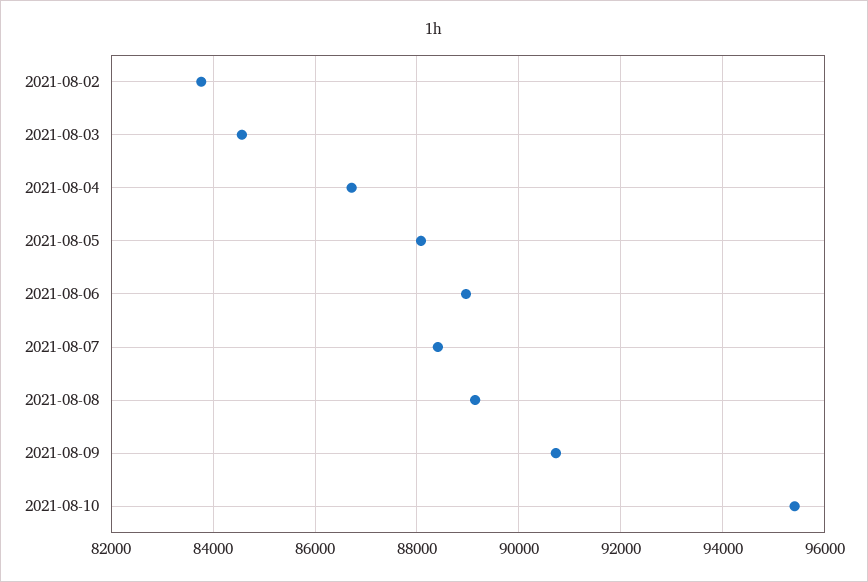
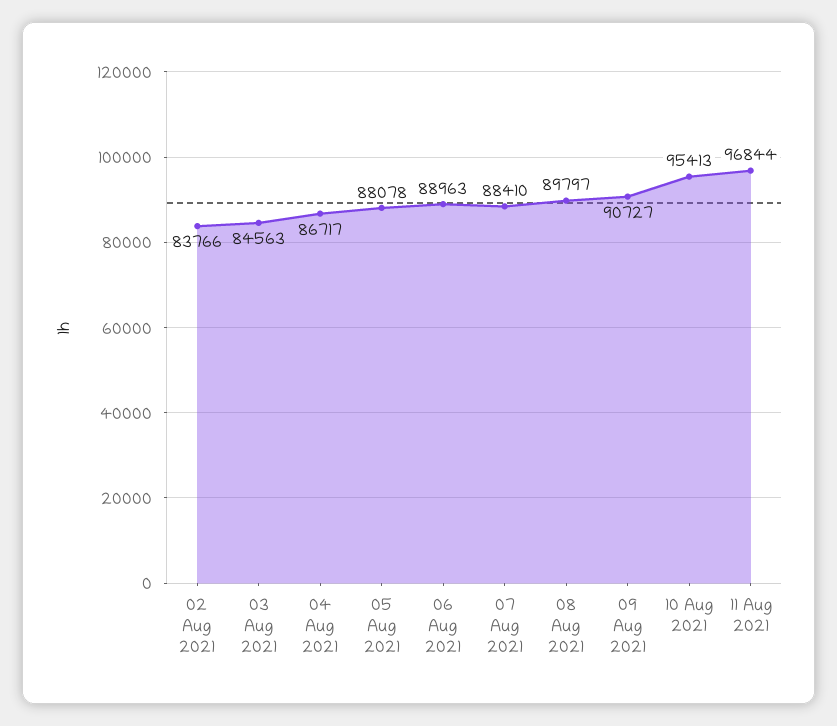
2021-08-08: 89200 -> 89797
11 Aug 2021: none -> 96844

